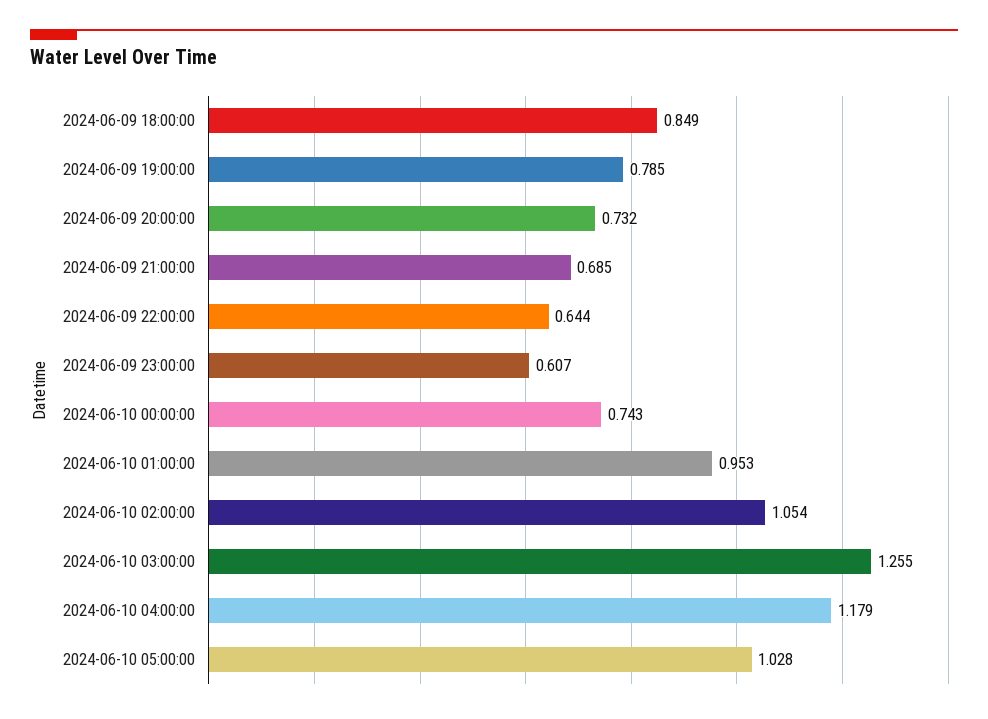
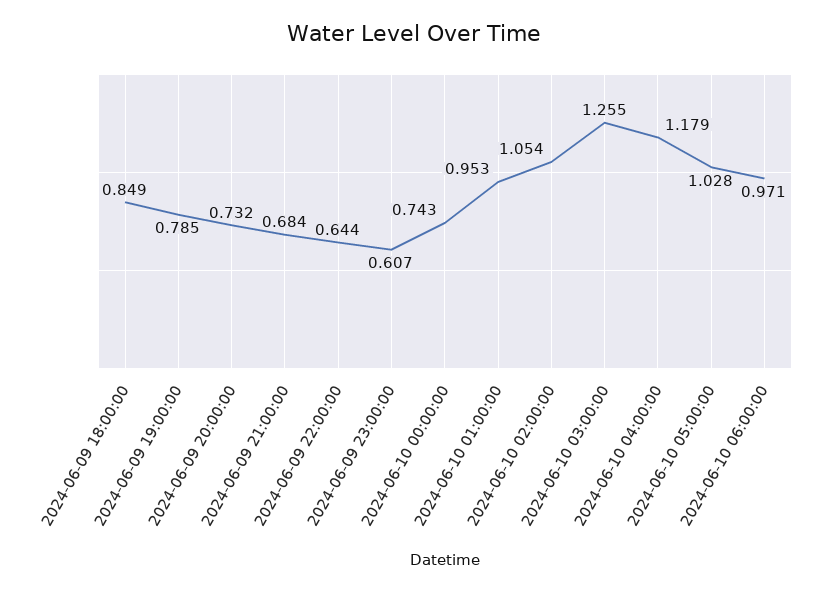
2024-06-09 21:00:00: 0.685 -> 0.684
2024-06-10 06:00:00: none -> 0.971

